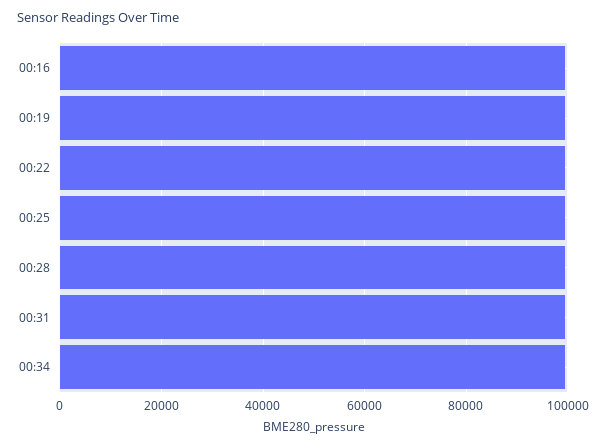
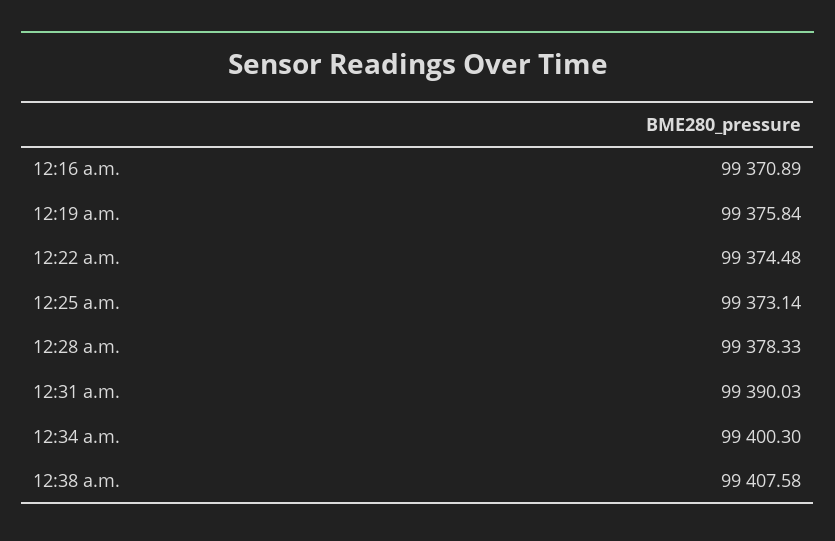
12:38 a.m.: none -> 99407.58

